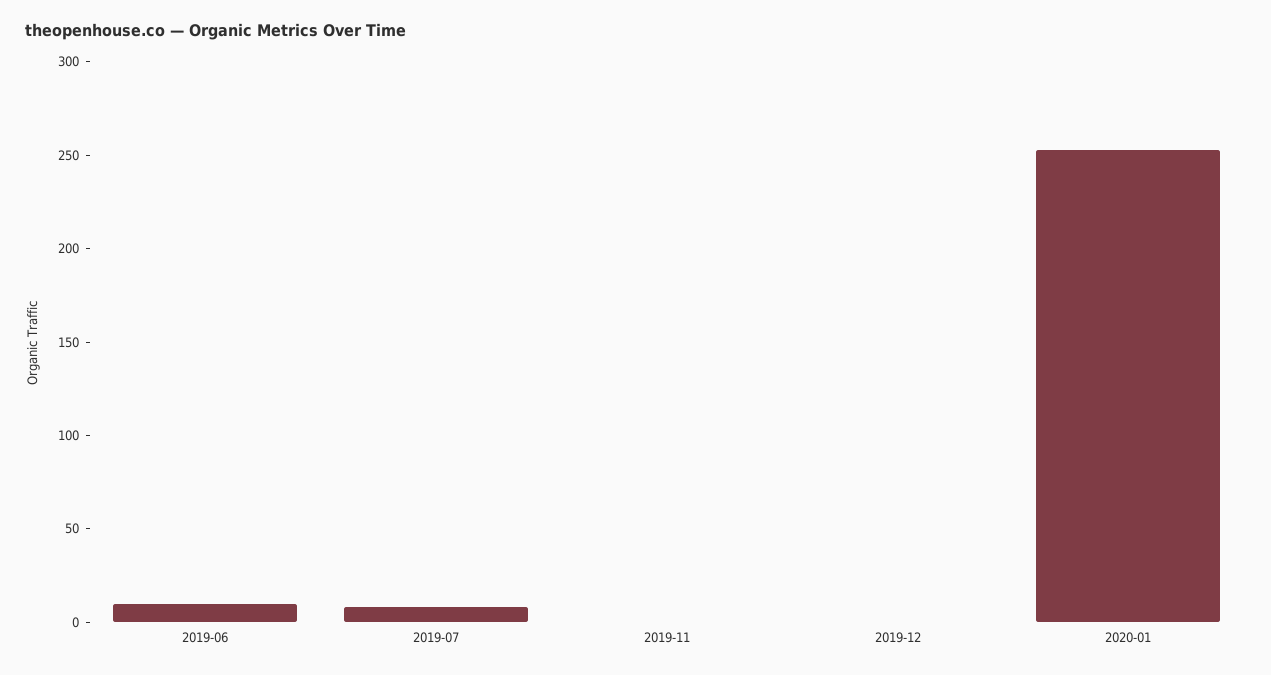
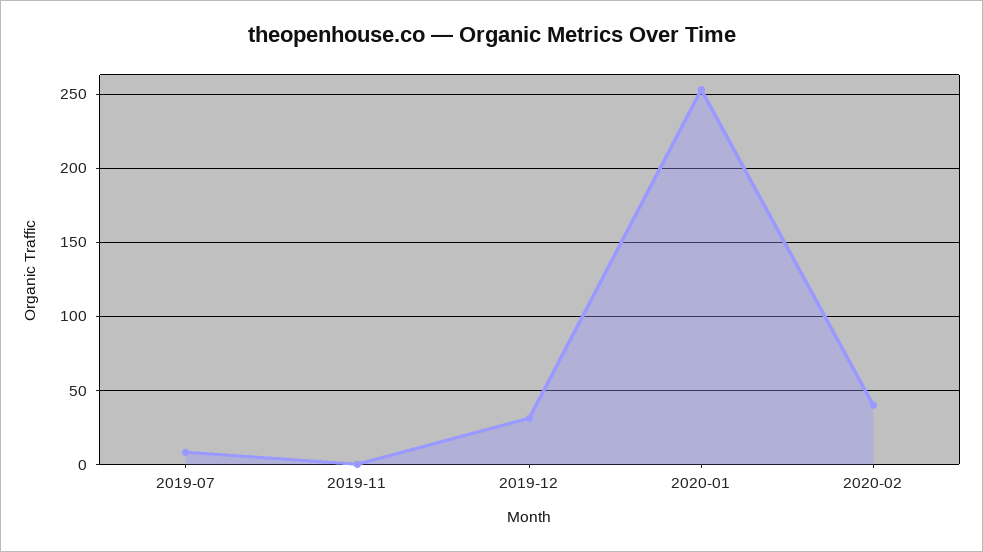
2019-06: 10 -> none
2019-12: 0 -> 30
2020-02: none -> 40

